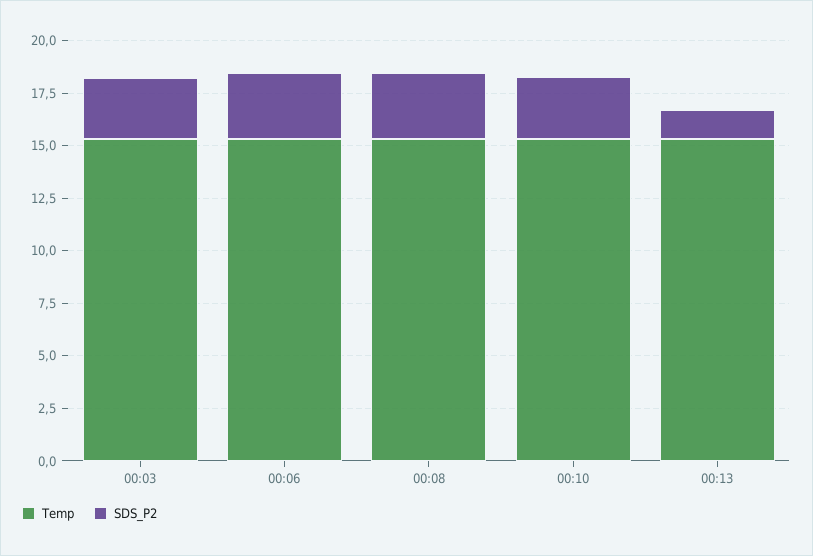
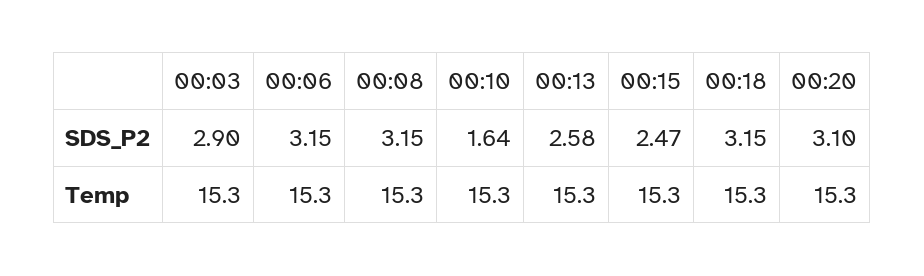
SDS_P2, 00:10: 3 -> 1.64
SDS_P2, 00:13: 1.5 -> 2.58
SDS_P2, 00:15: none -> 2.47
SDS_P2, 00:18: none -> 3.15
SDS_P2, 00:20: none -> 3.1
Temp, 00:15: none -> 15.3
Temp, 00:18: none -> 15.3
Temp, 00:20: none -> 15.3

